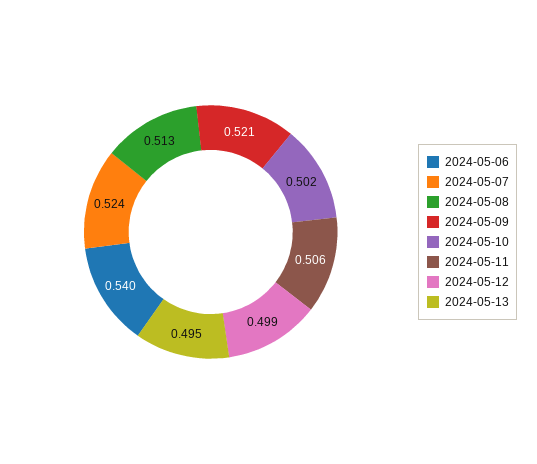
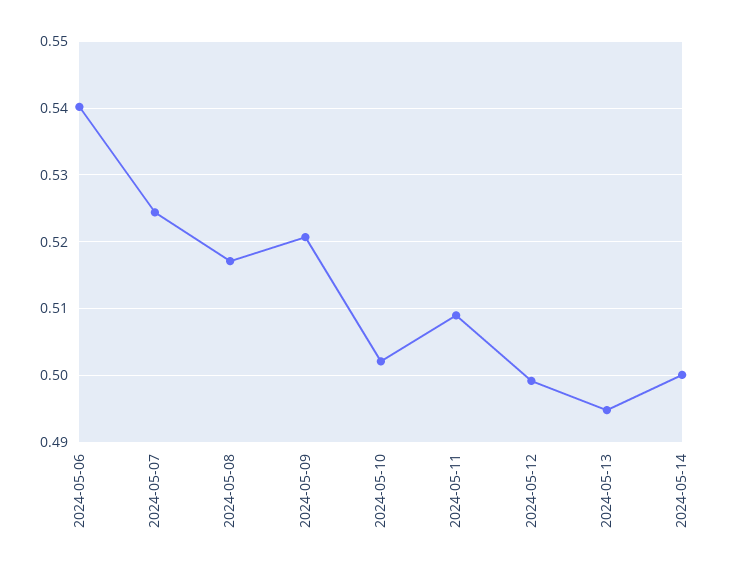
2024-05-08: 0.513 -> 0.517
2024-05-11: 0.506 -> 0.509
2024-05-14: none -> 0.5

